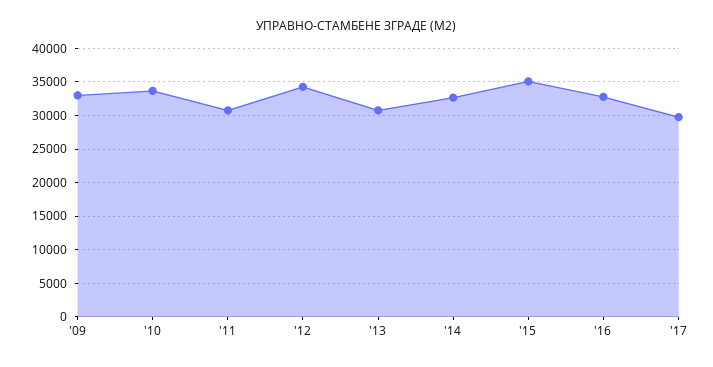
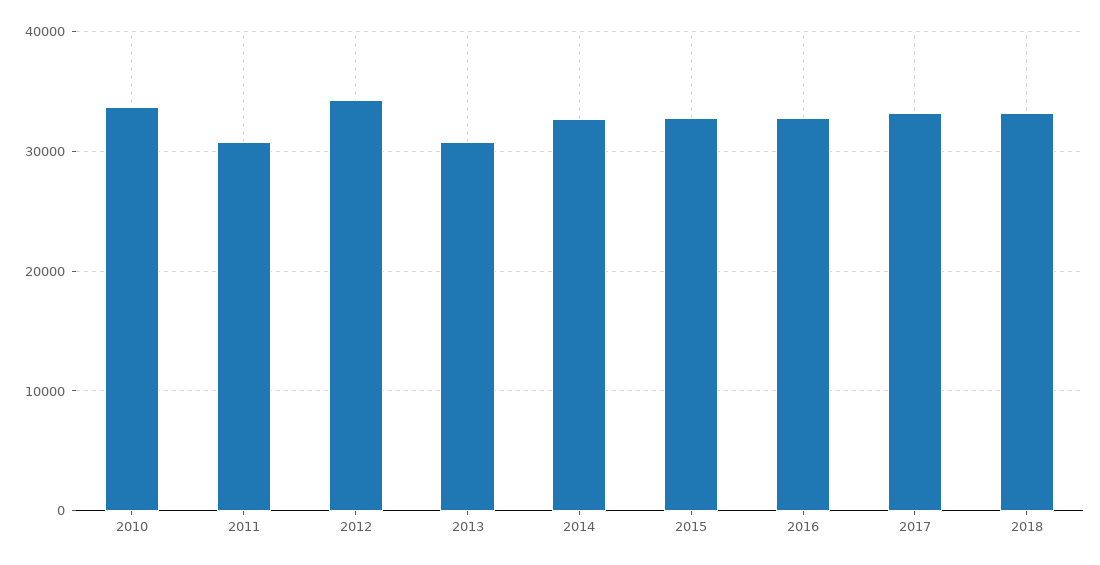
'09: 33000 -> none
'15: 35000 -> 33000
'17: 30000 -> 33000
2018: none -> 33000

